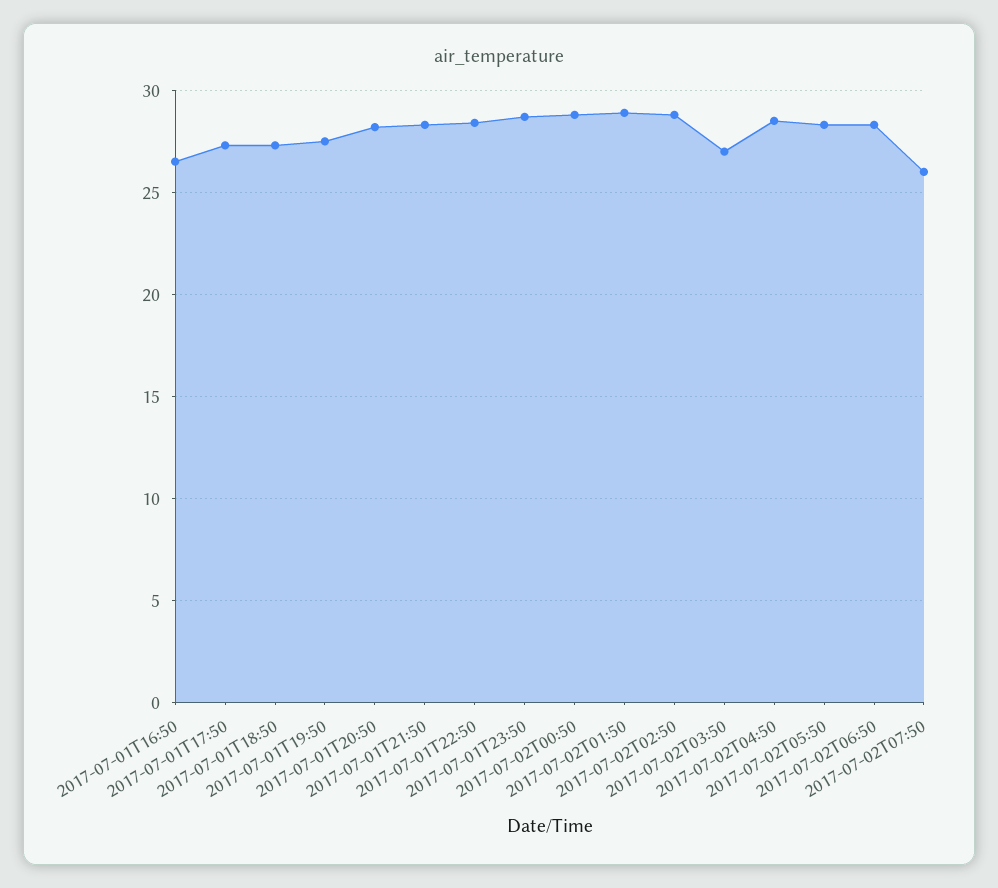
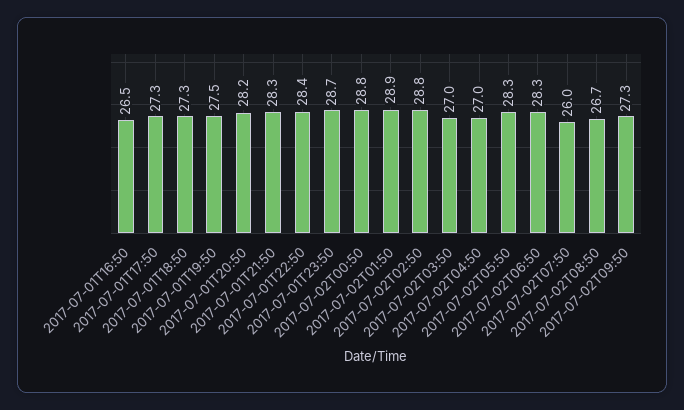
2017-07-02T04:50: 28.5 -> 27
2017-07-02T08:50: none -> 26.7
2017-07-02T09:50: none -> 27.3

